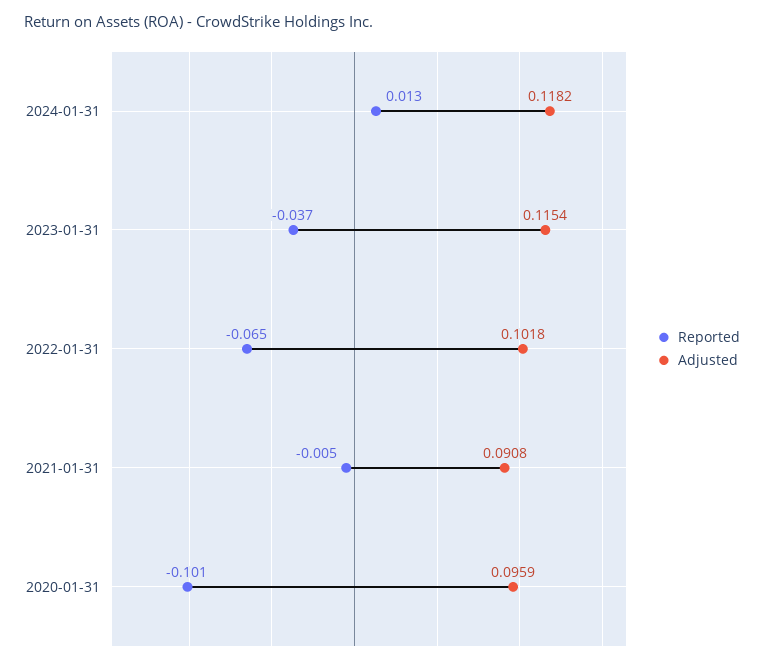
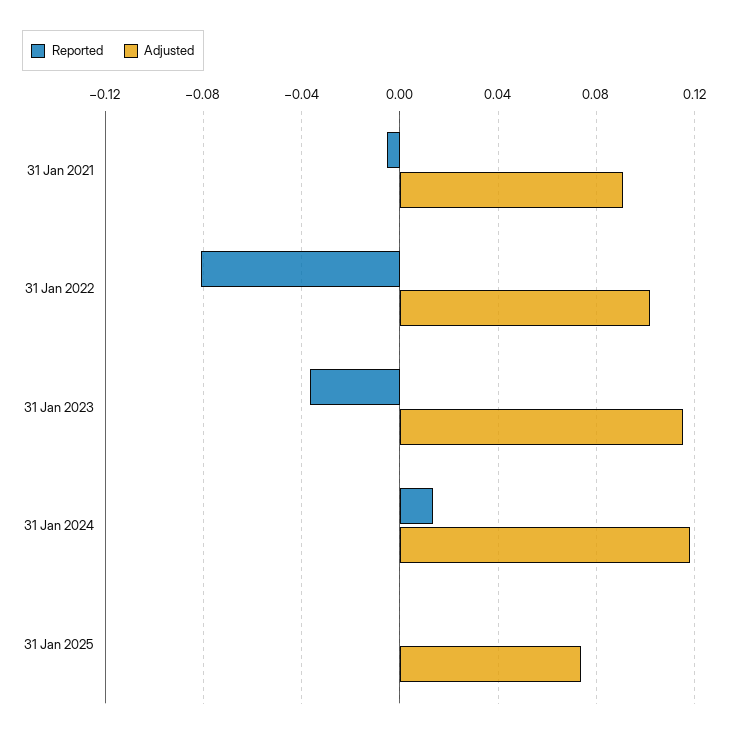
Reported, 2022-01-31: -0.065 -> -0.08
Reported, 2020-01-31: -0.101 -> none
Adjusted, 2020-01-31: 0.0959 -> none
Reported, 31 Jan 2025: none -> 0
Adjusted, 31 Jan 2025: none -> 0.075

